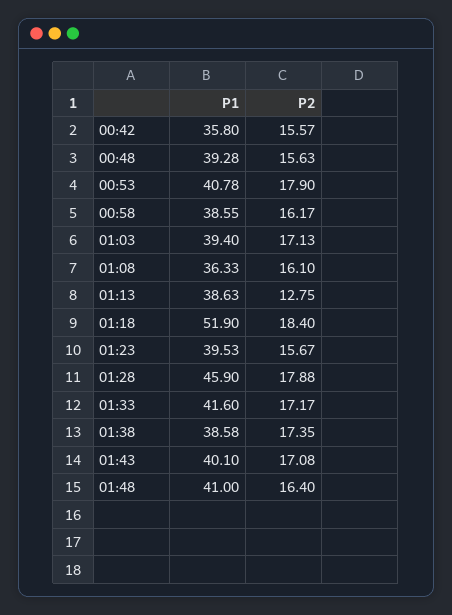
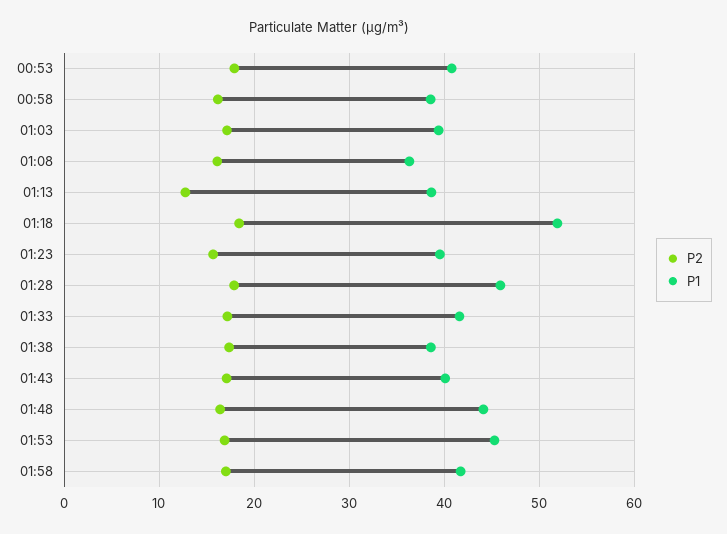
P1, 00:42: 35.8 -> none
P2, 00:42: 15.57 -> none
P1, 00:48: 39.28 -> none
P2, 00:48: 15.63 -> none
P1, 01:48: 41 -> 44
P2, 01:53: none -> 17
P1, 01:53: none -> 45
P2, 01:58: none -> 17
P1, 01:58: none -> 42

